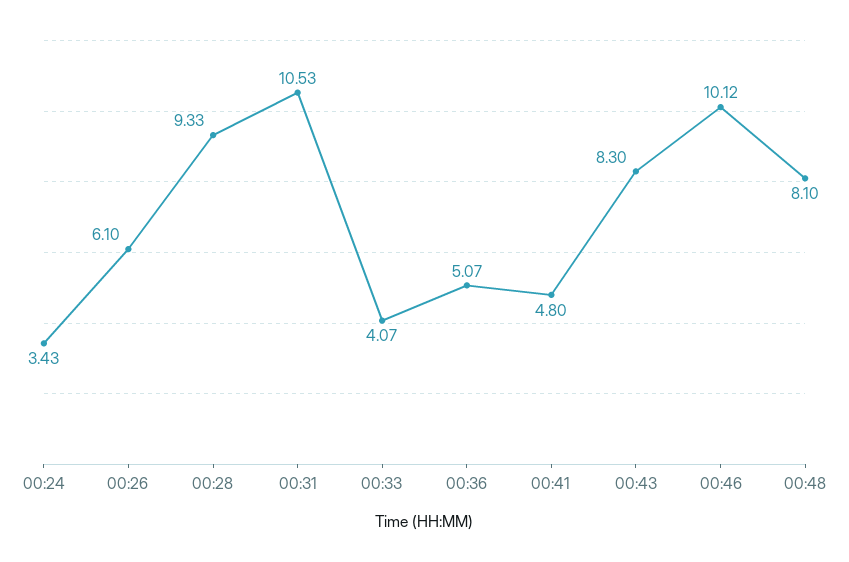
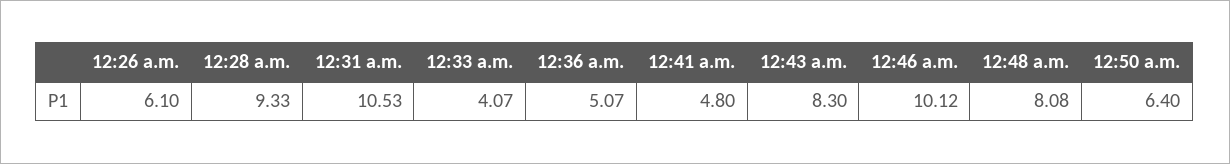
00:24: 3.43 -> none
00:48: 8.1 -> 8.08
12:50 a.m.: none -> 6.4

